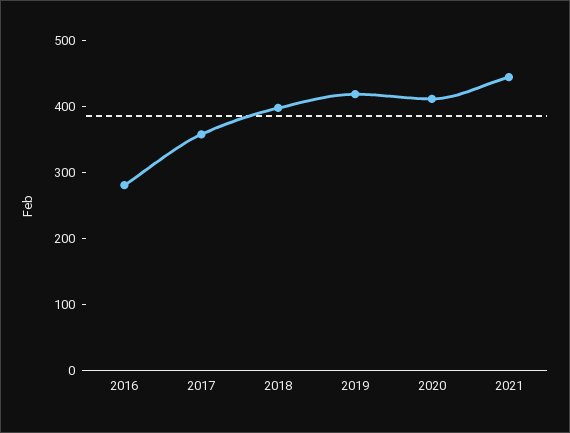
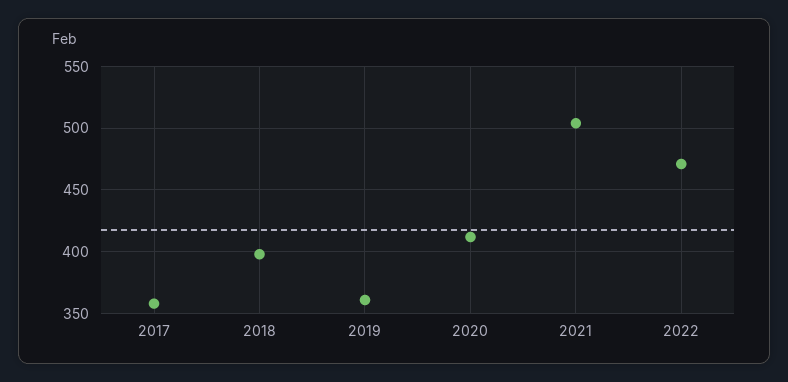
2016: 280 -> none
2019: 420 -> 360
2021: 440 -> 505
2022: none -> 470

